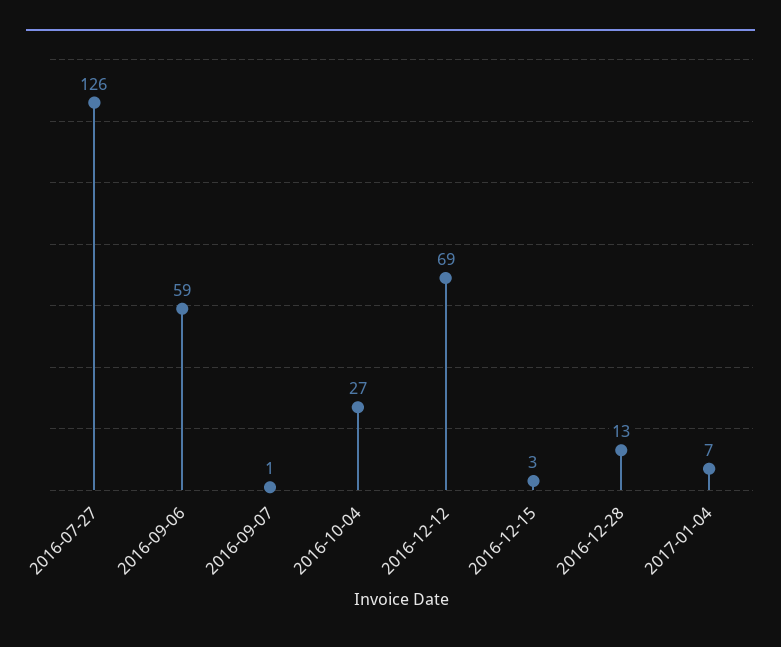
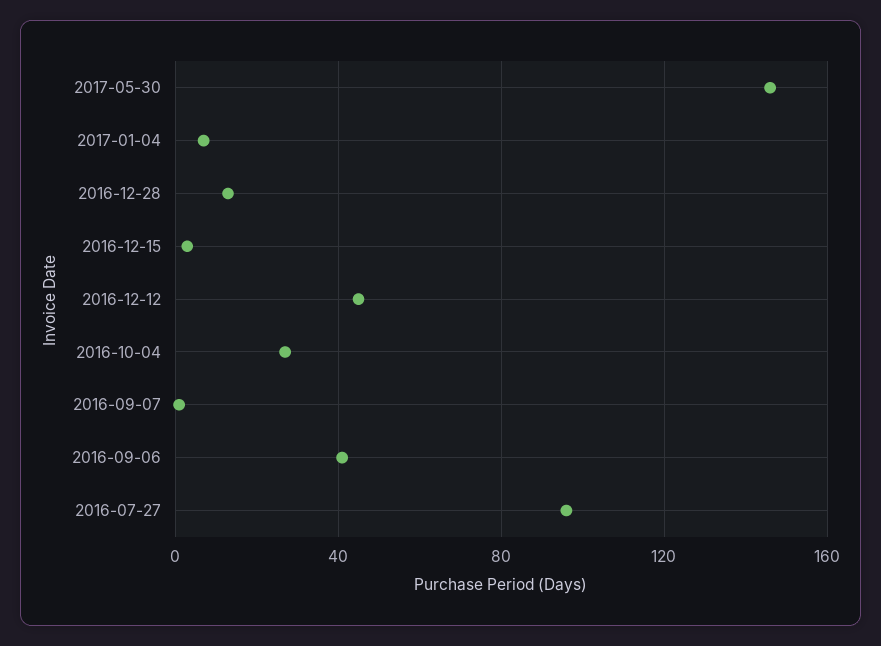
2016-07-27: 126 -> 95
2016-09-06: 59 -> 40
2016-12-12: 69 -> 45
2017-05-30: none -> 145

